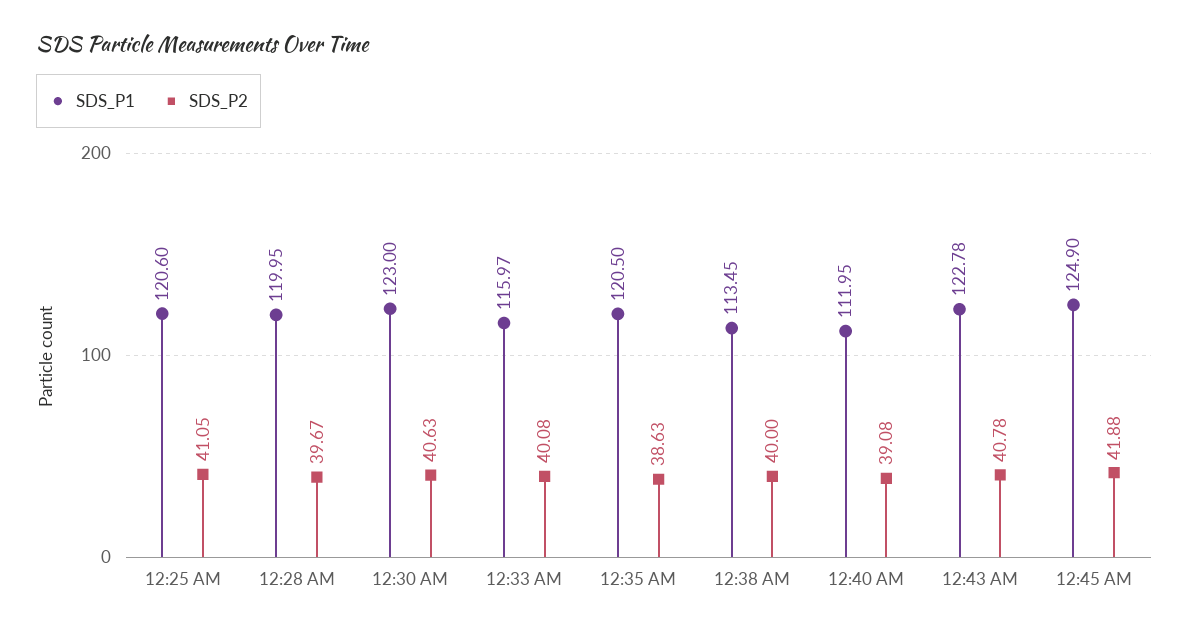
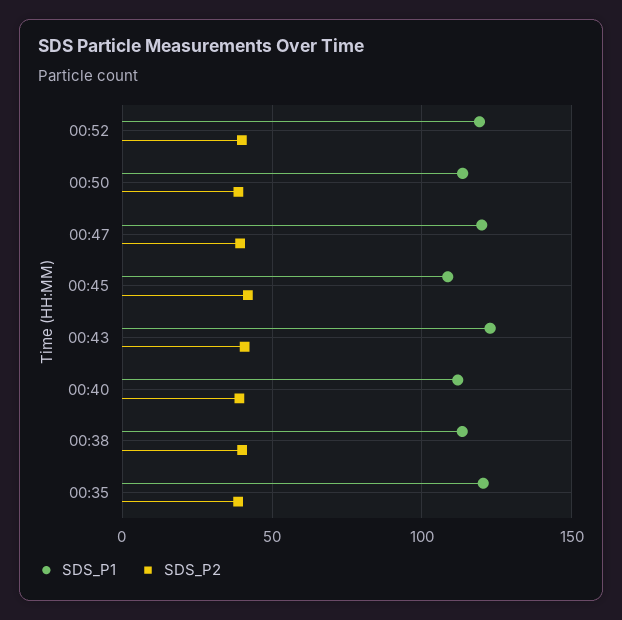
SDS_P1, 12:25 AM: 120.6 -> none
SDS_P2, 12:25 AM: 41.05 -> none
SDS_P1, 12:28 AM: 119.95 -> none
SDS_P2, 12:28 AM: 39.67 -> none
SDS_P1, 12:30 AM: 123 -> none
SDS_P2, 12:30 AM: 40.63 -> none
SDS_P1, 12:33 AM: 115.97 -> none
SDS_P2, 12:33 AM: 40.08 -> none
SDS_P1, 12:45 AM: 124.9 -> 110
SDS_P1, 00:52: none -> 120
SDS_P2, 00:52: none -> 40
SDS_P1, 00:50: none -> 115
SDS_P2, 00:50: none -> 40
SDS_P1, 00:47: none -> 120
SDS_P2, 00:47: none -> 40

